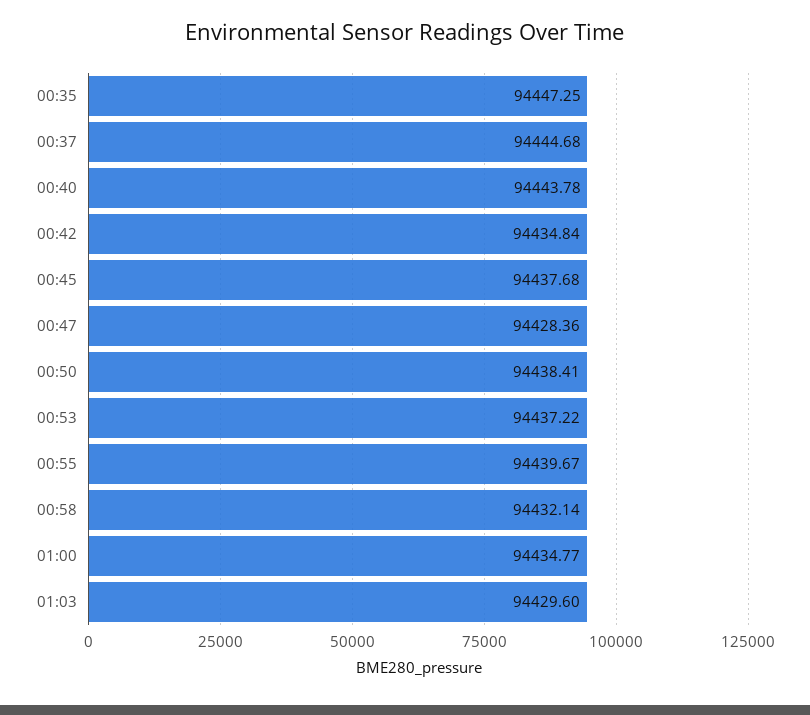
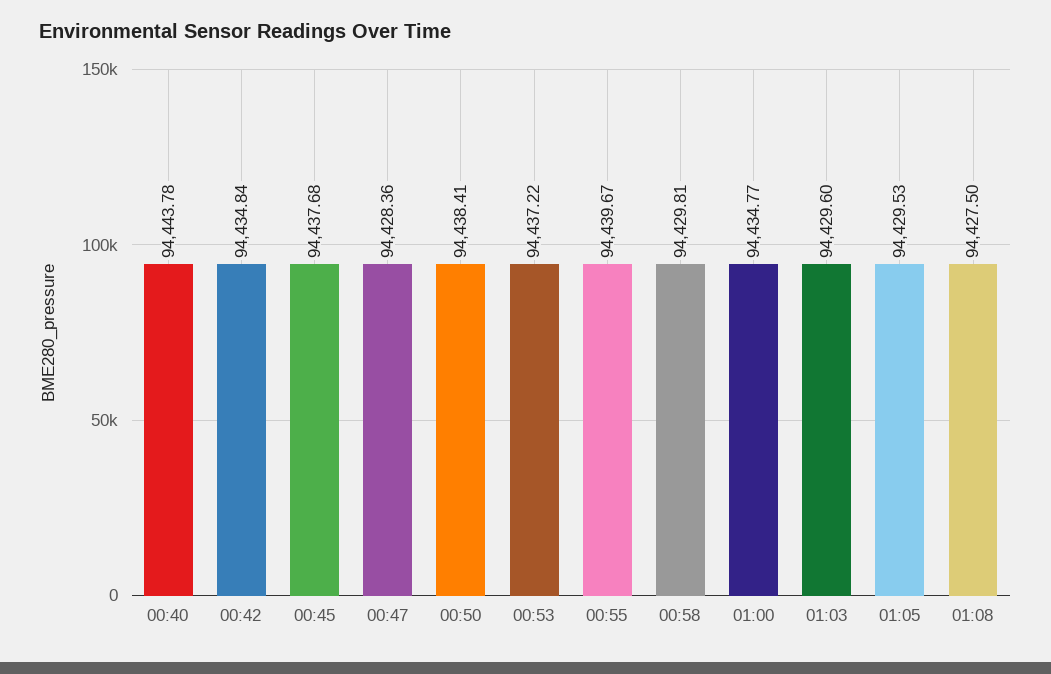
00:35: 94447.25 -> none
00:37: 94444.68 -> none
00:58: 94432.14 -> 94429.81
01:05: none -> 94429.53
01:08: none -> 94427.5

